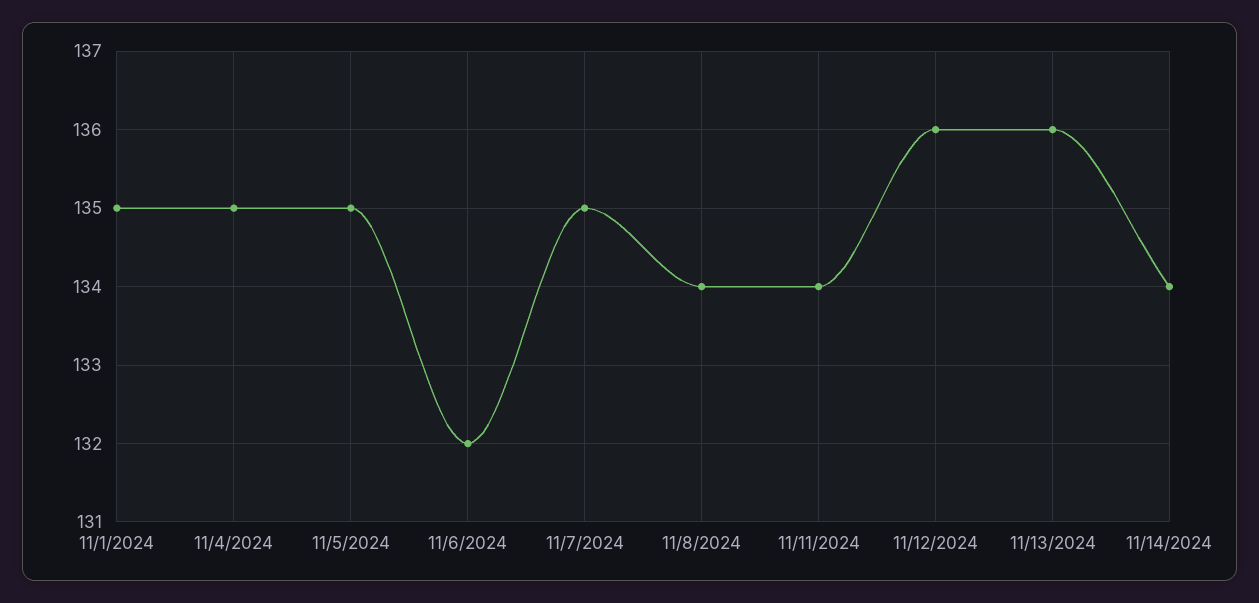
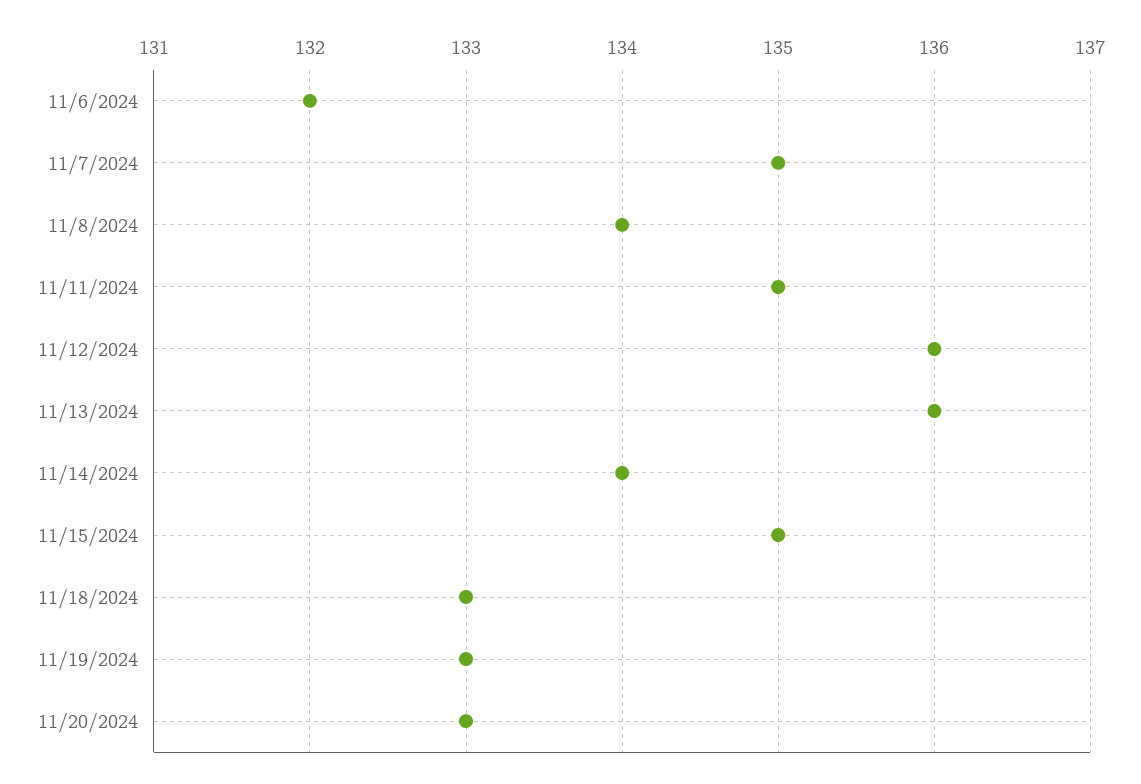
11/1/2024: 135 -> none
11/4/2024: 135 -> none
11/5/2024: 135 -> none
11/11/2024: 134 -> 135
11/15/2024: none -> 135
11/18/2024: none -> 133
11/19/2024: none -> 133
11/20/2024: none -> 133

